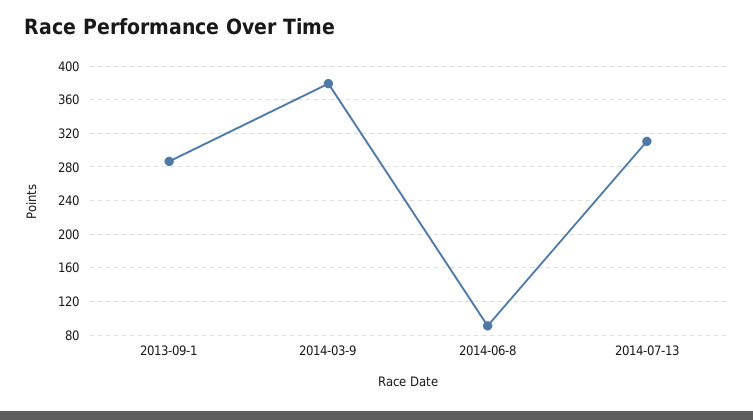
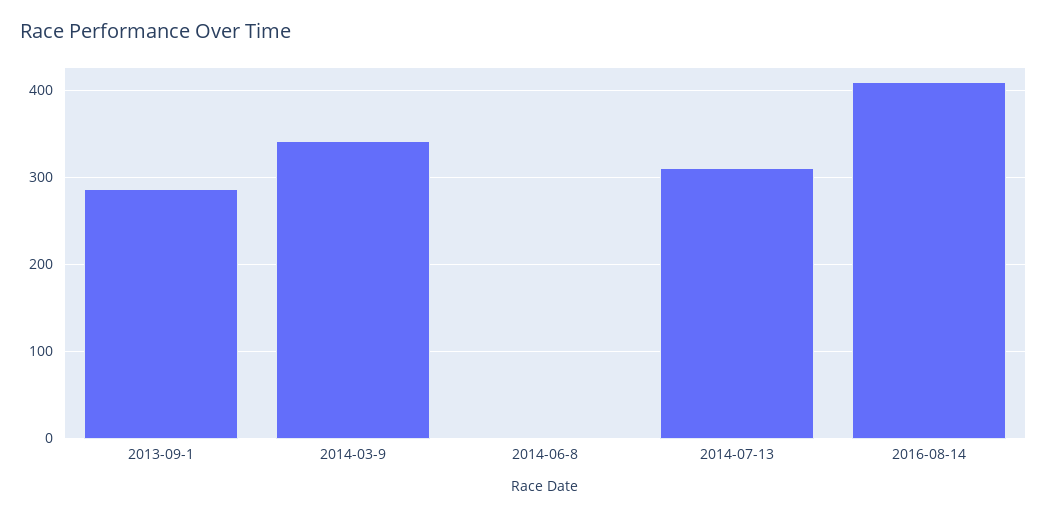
2014-03-9: 380 -> 340
2014-06-8: 90 -> 0
2016-08-14: none -> 410

